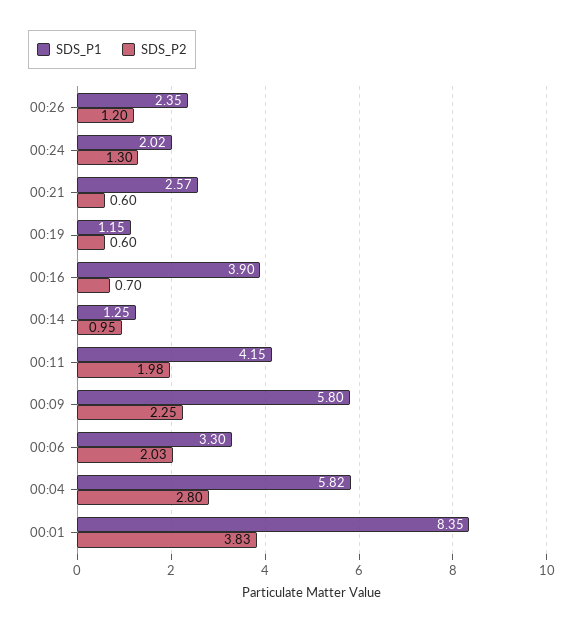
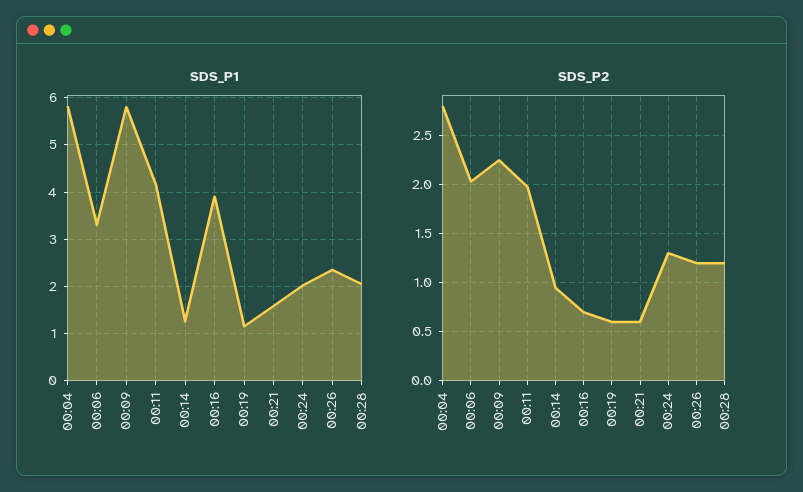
SDS_P1, 00:21: 2.57 -> 1.6
SDS_P1, 00:01: 8.35 -> none
SDS_P2, 00:01: 3.83 -> none
SDS_P1, 00:28: none -> 2
SDS_P2, 00:28: none -> 1.2

